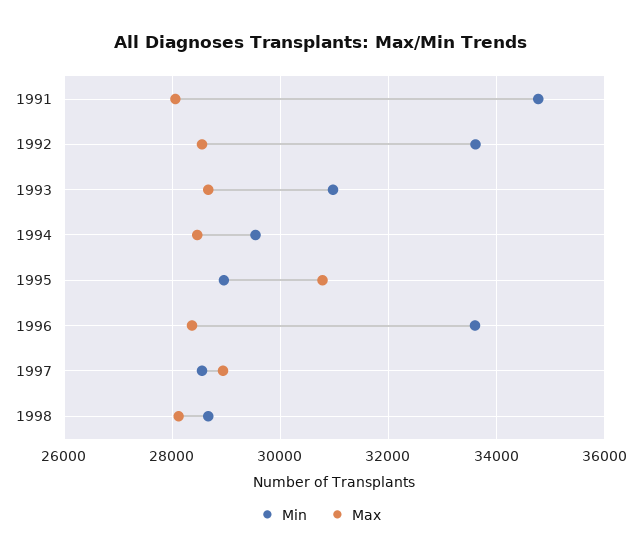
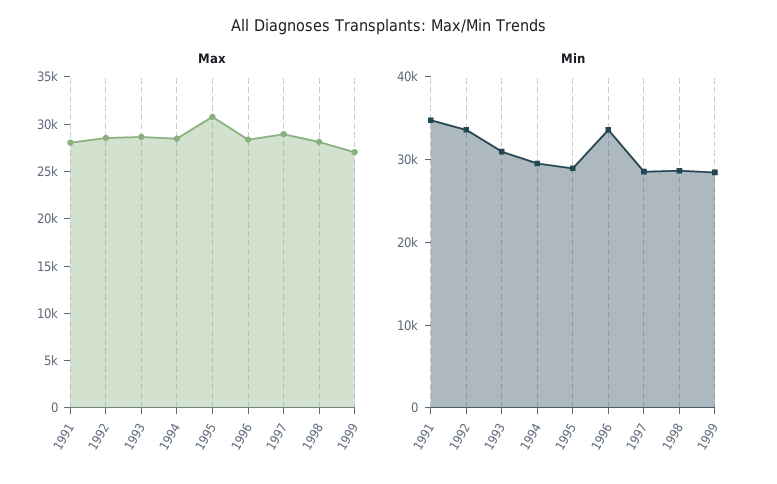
Max, 1999: none -> 27000
Min, 1999: none -> 28000

